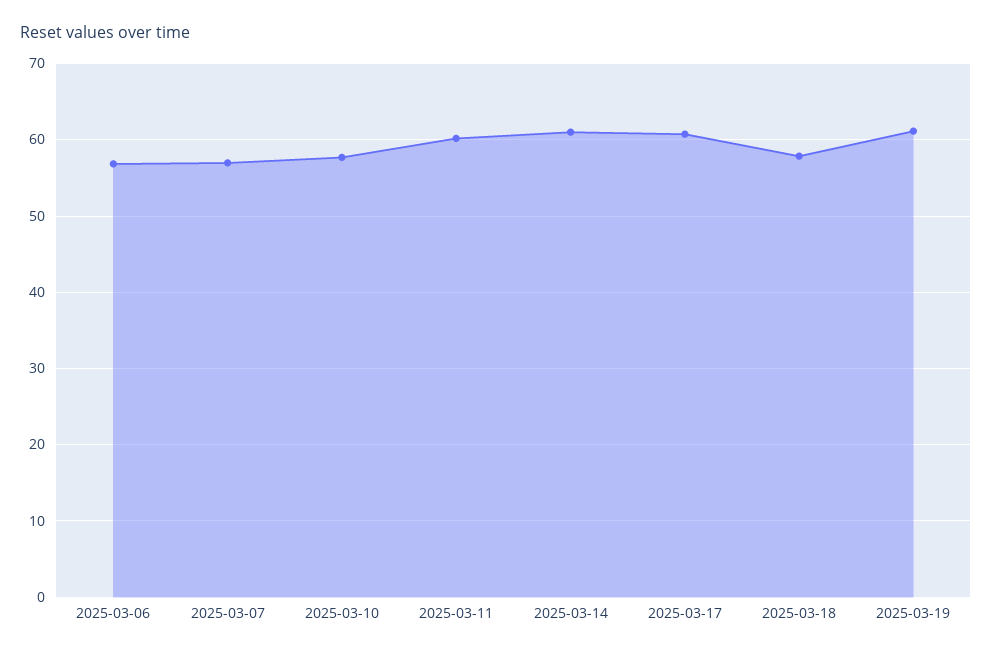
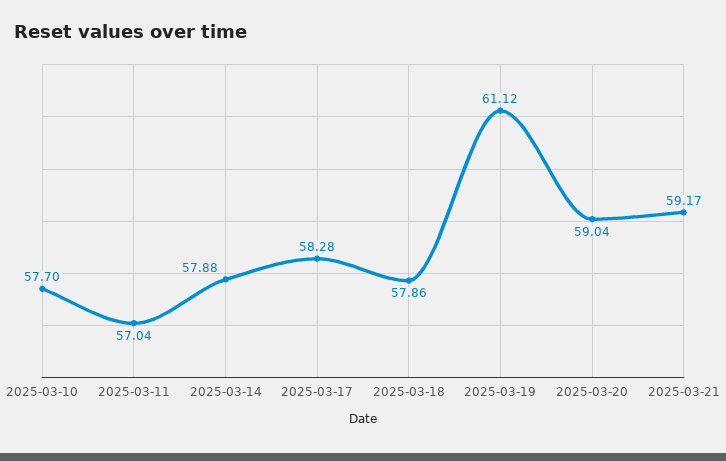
2025-03-06: 57 -> none
2025-03-07: 57 -> none
2025-03-11: 60 -> 57.04
2025-03-14: 61 -> 57.88
2025-03-17: 61 -> 58.28
2025-03-20: none -> 59.04
2025-03-21: none -> 59.17

